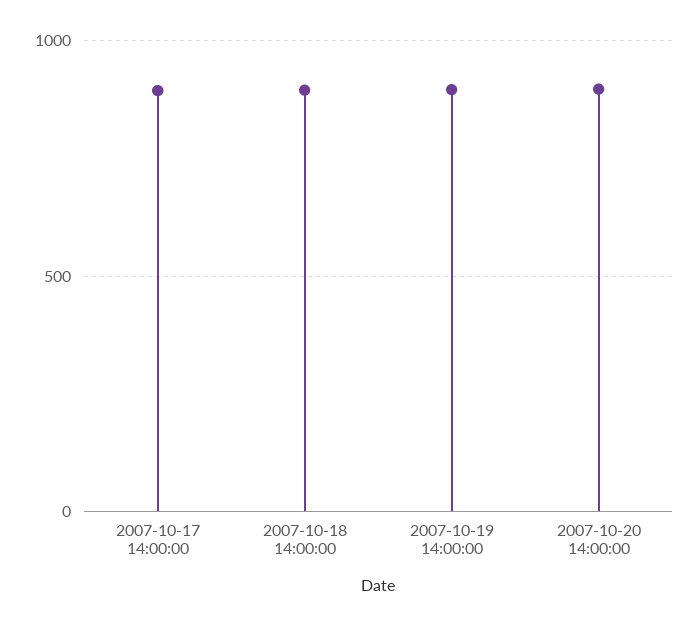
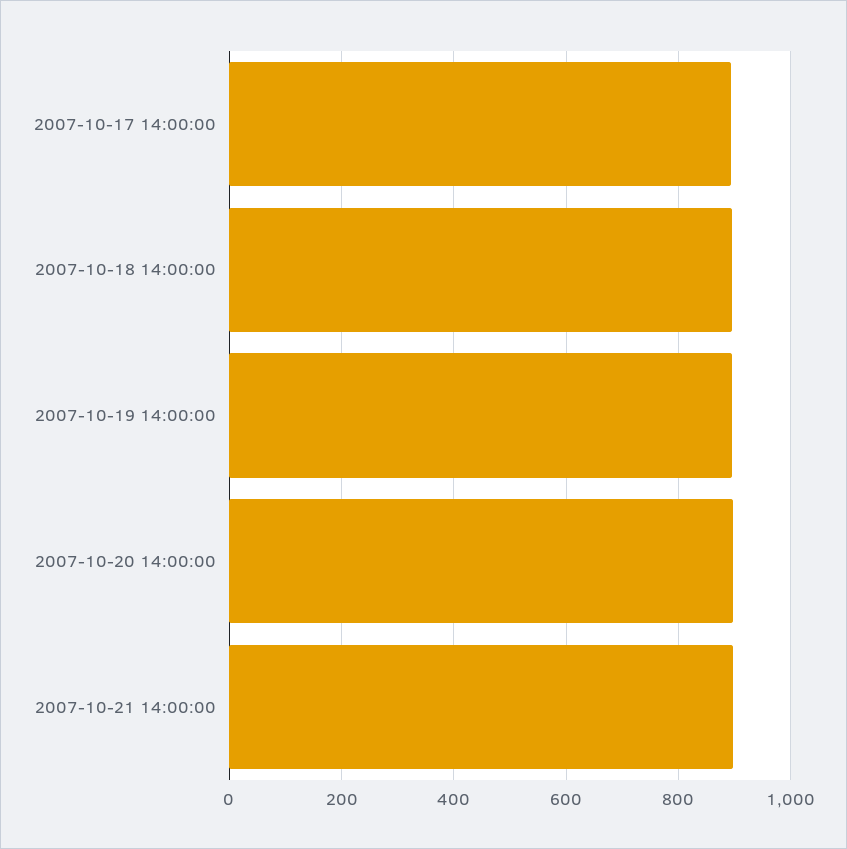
2007-10-21 14:00:00: none -> 900

